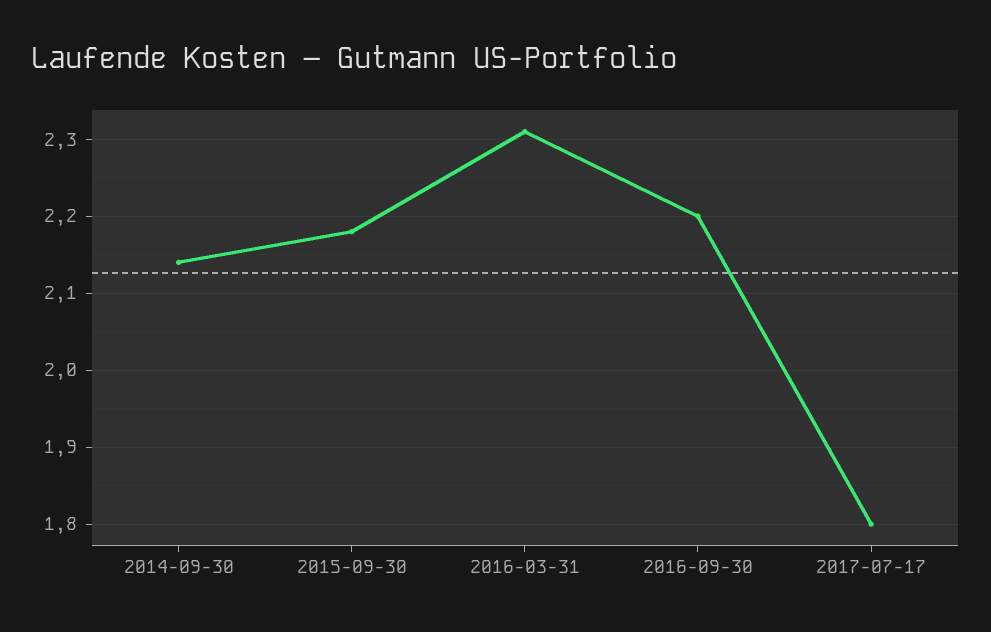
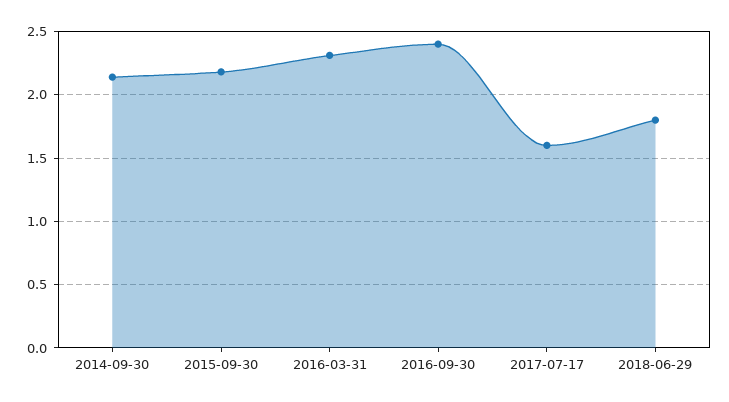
2016-09-30: 2.2 -> 2.4
2017-07-17: 1.8 -> 1.6
2018-06-29: none -> 1.8

